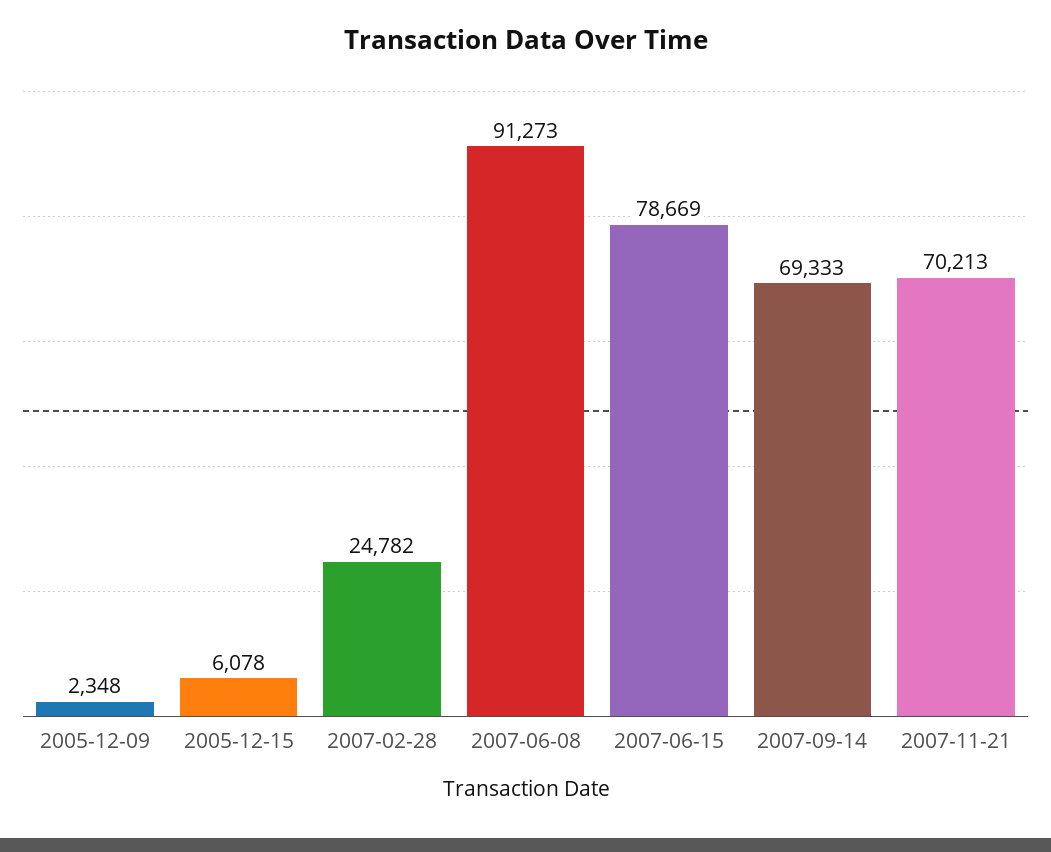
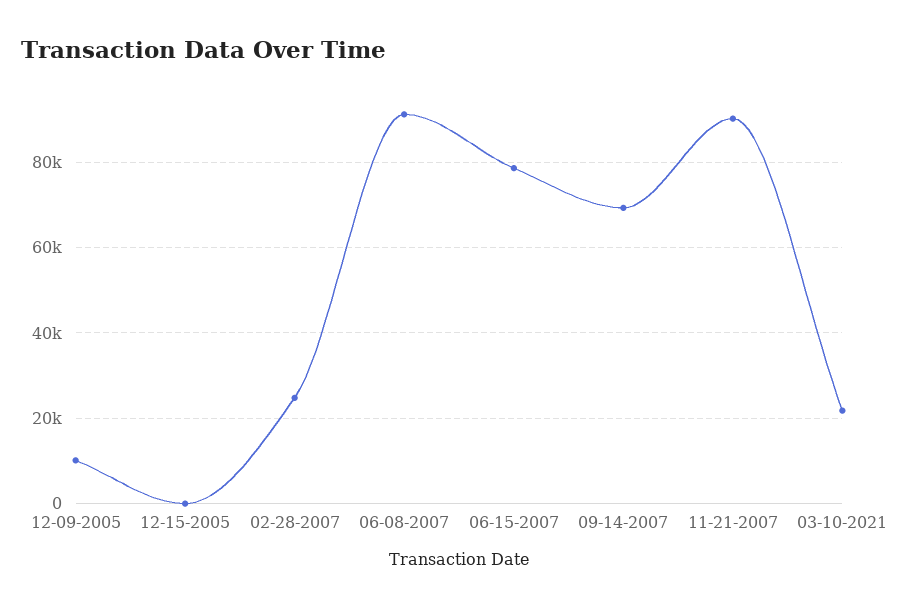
2005-12-09: 2348 -> 10000
2005-12-15: 6078 -> 0
2007-11-21: 70213 -> 90000
03-10-2021: none -> 22000

